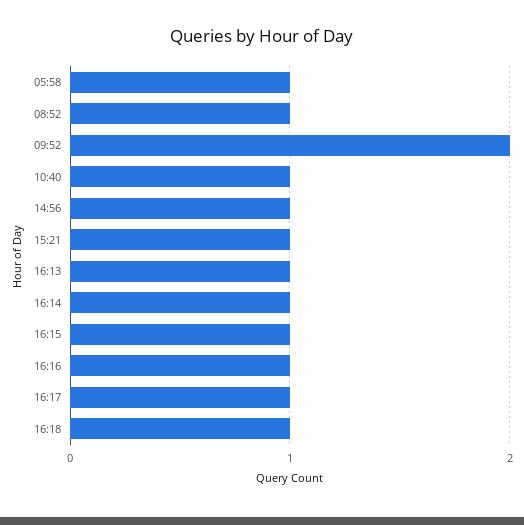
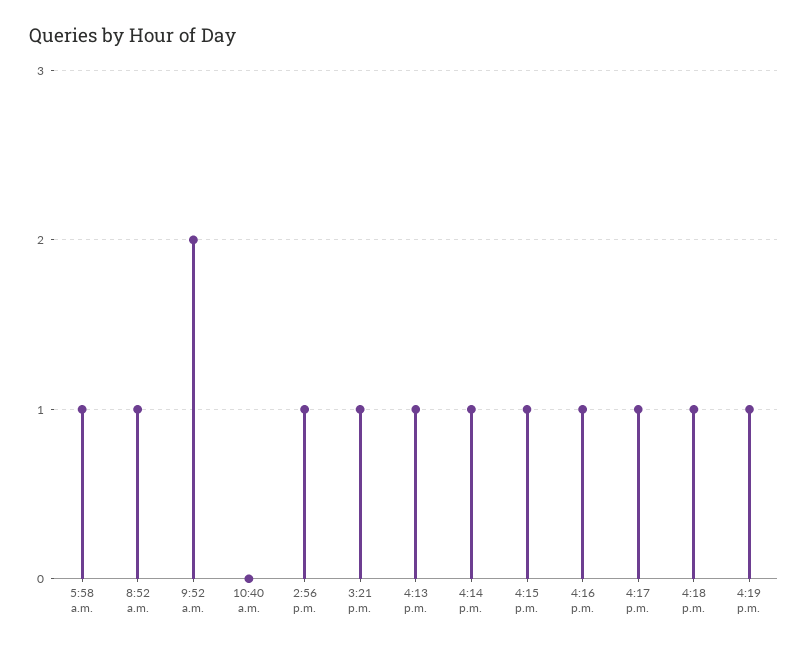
10:40: 1 -> 0
4:19 p.m.: none -> 1

